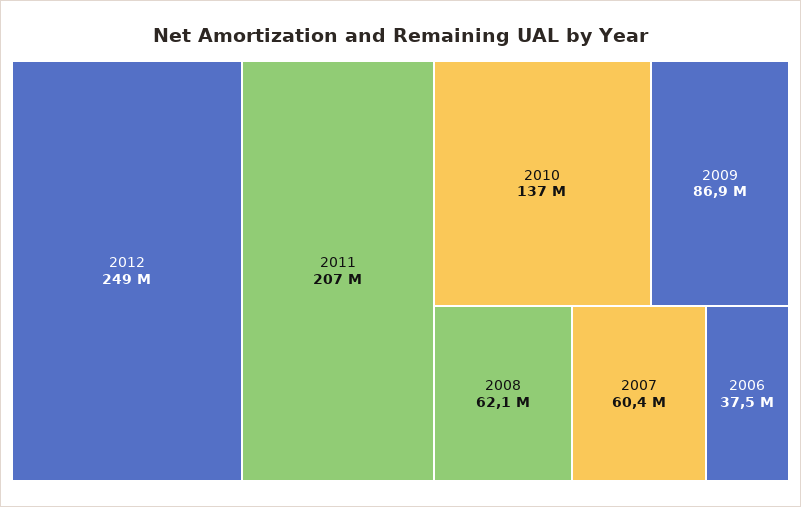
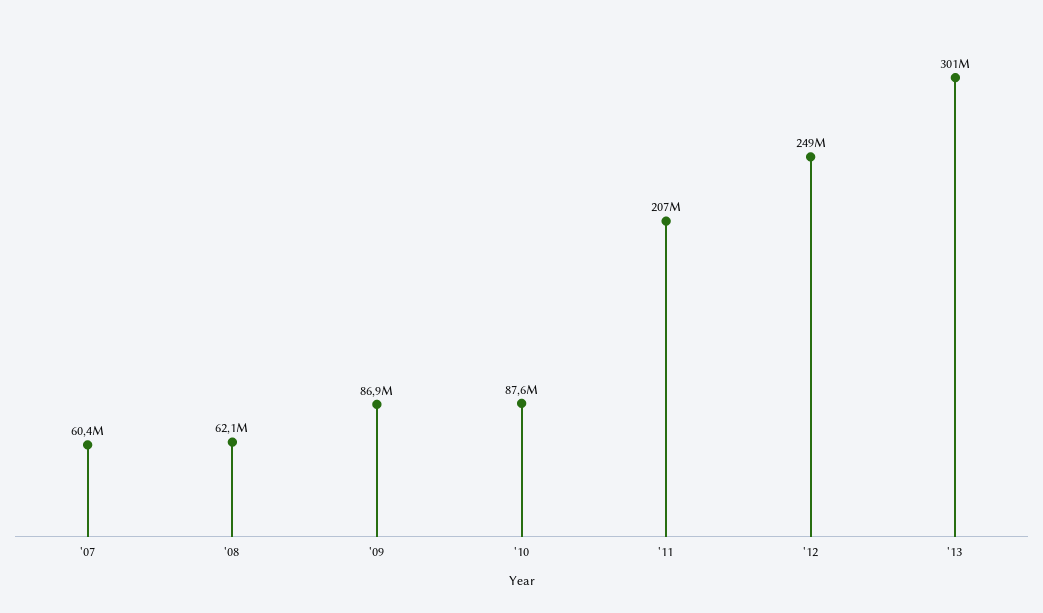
2010: 137000000 -> 87600000
2006: 37500000 -> none
'13: none -> 301000000

